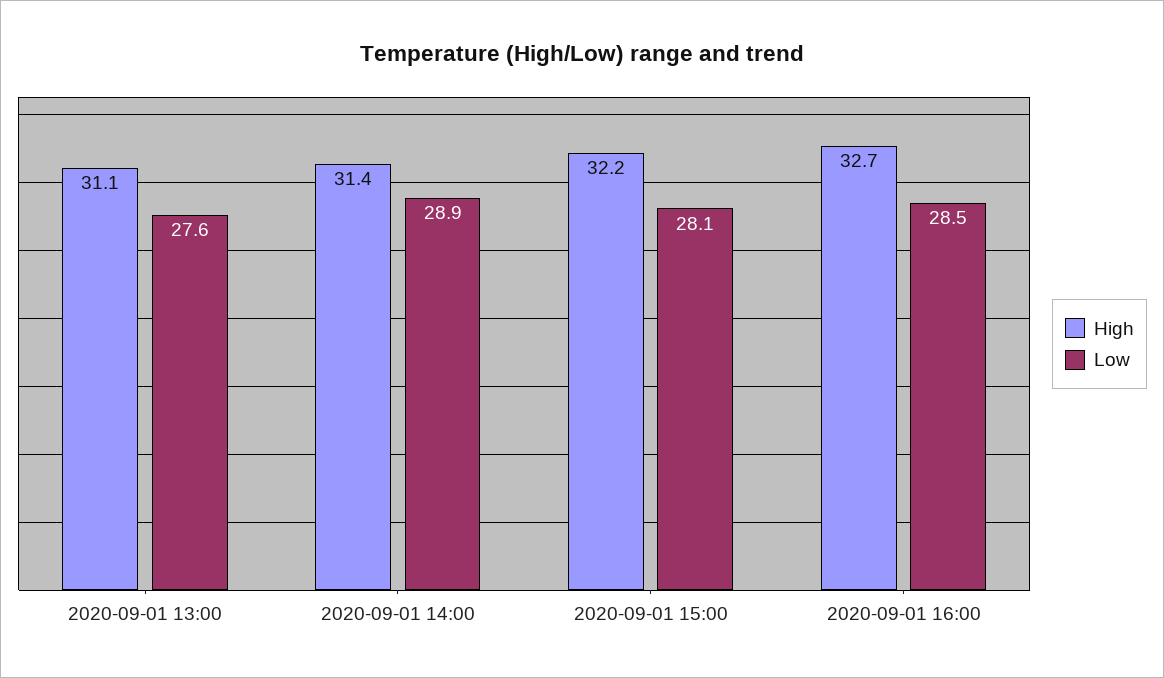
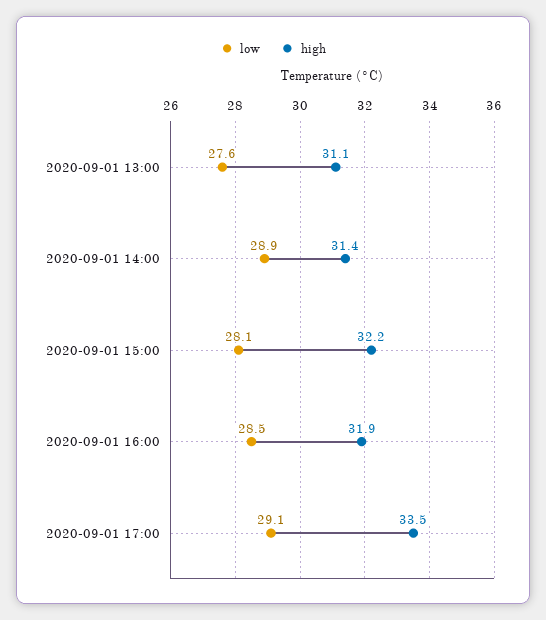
High, 2020-09-01 16:00: 32.7 -> 31.9
Low, 2020-09-01 17:00: none -> 29.1
High, 2020-09-01 17:00: none -> 33.5

